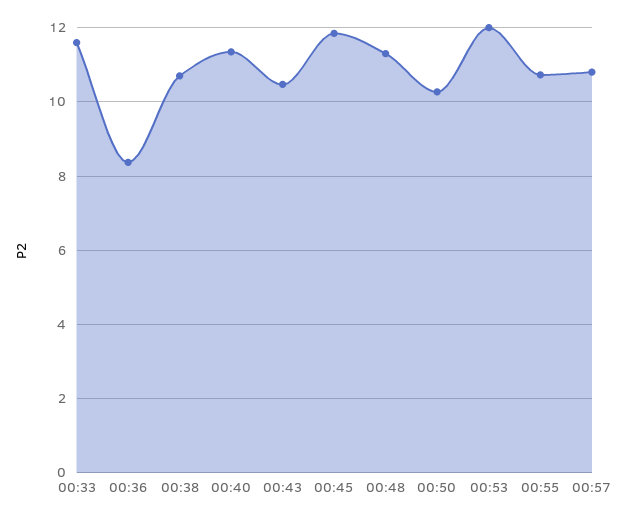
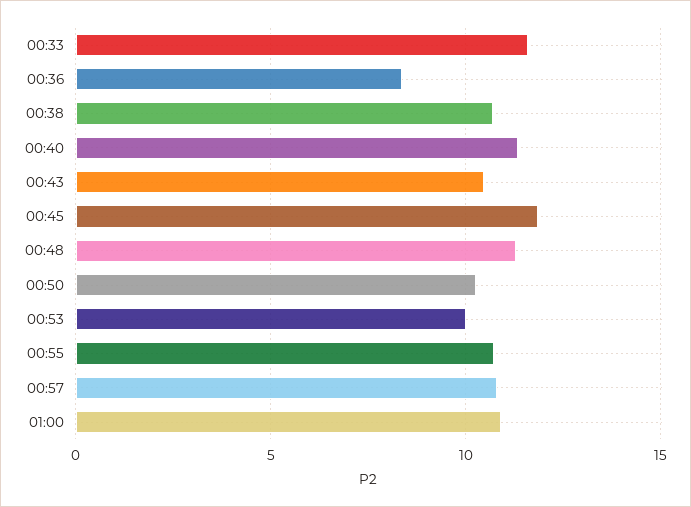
00:53: 12 -> 10
01:00: none -> 11

